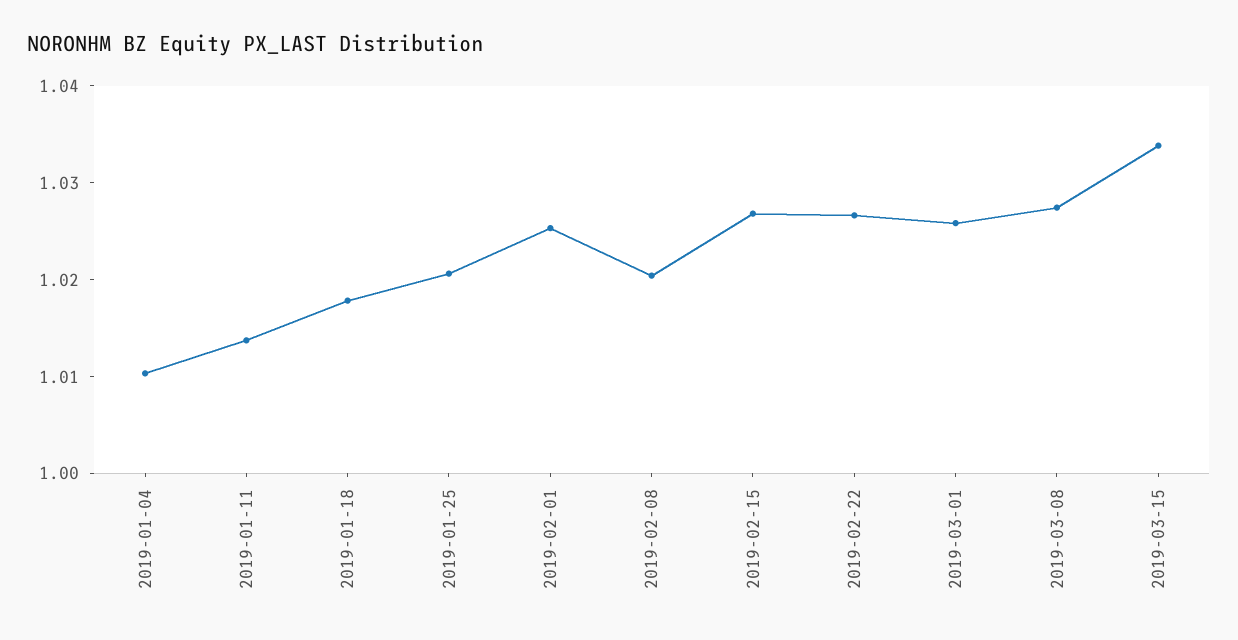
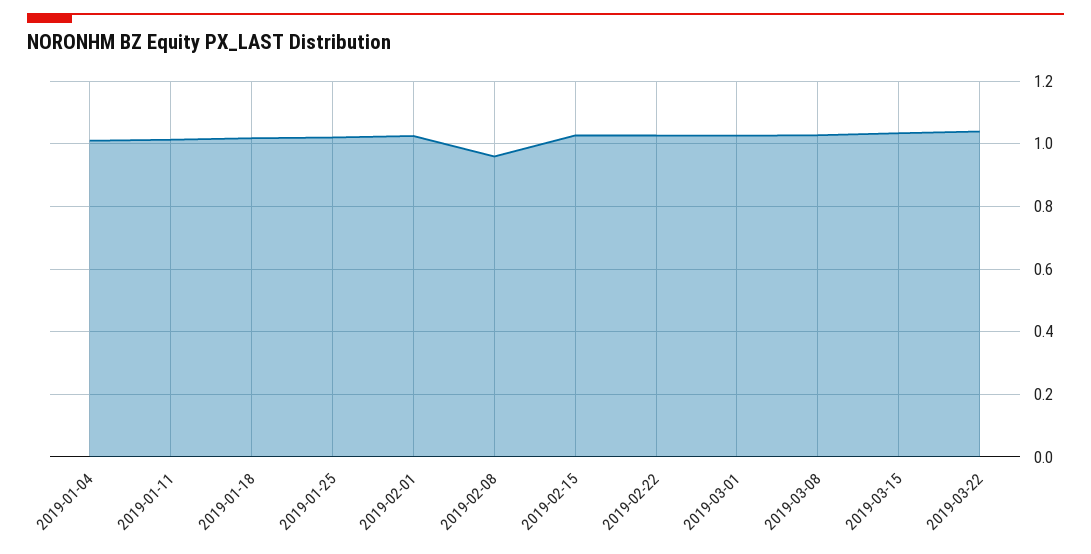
2019-02-08: 1.02 -> 0.96
2019-03-22: none -> 1.04

